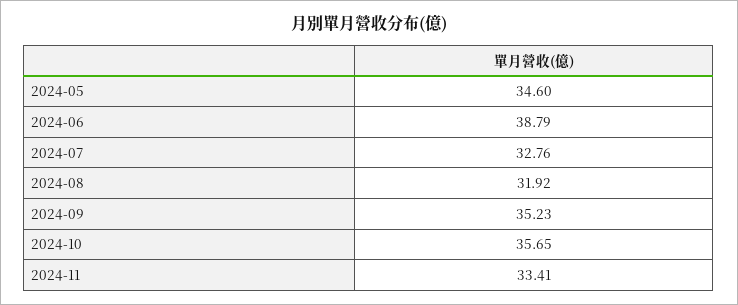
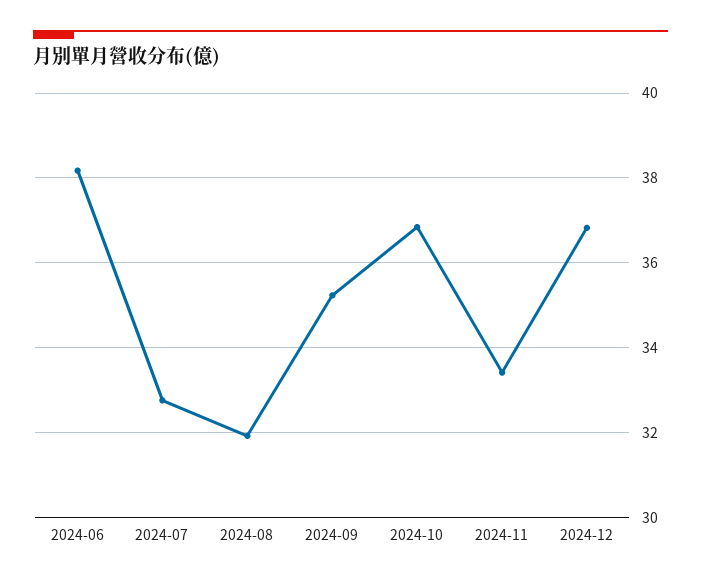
2024-05: 34.6 -> none
2024-06: 38.79 -> 38.2
2024-10: 35.65 -> 36.8
2024-12: none -> 36.8

